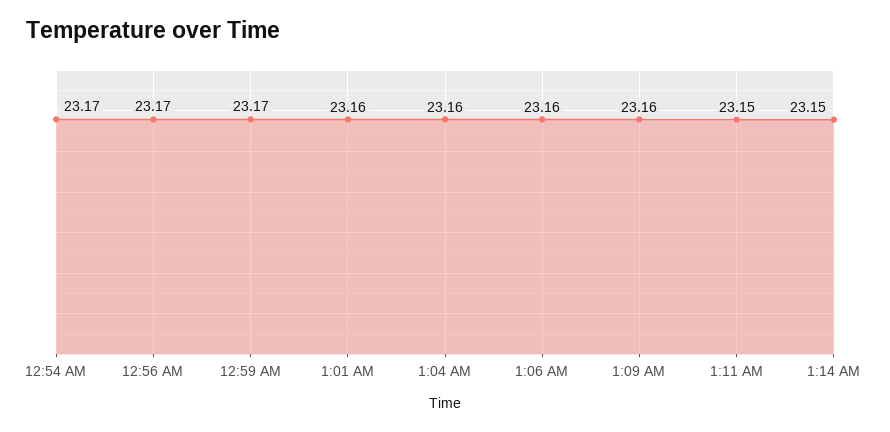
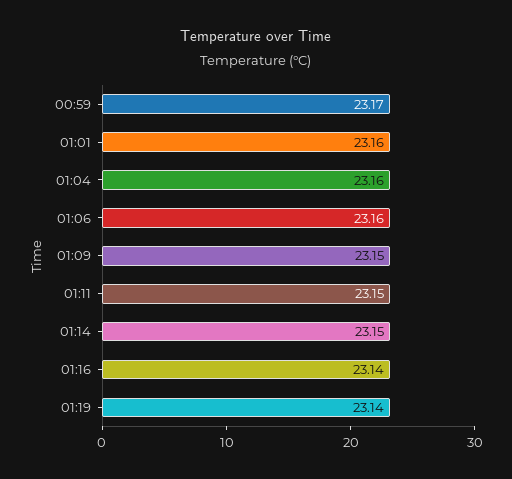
12:54 AM: 23.17 -> none
12:56 AM: 23.17 -> none
1:09 AM: 23.16 -> 23.15
01:16: none -> 23.14
01:19: none -> 23.14

